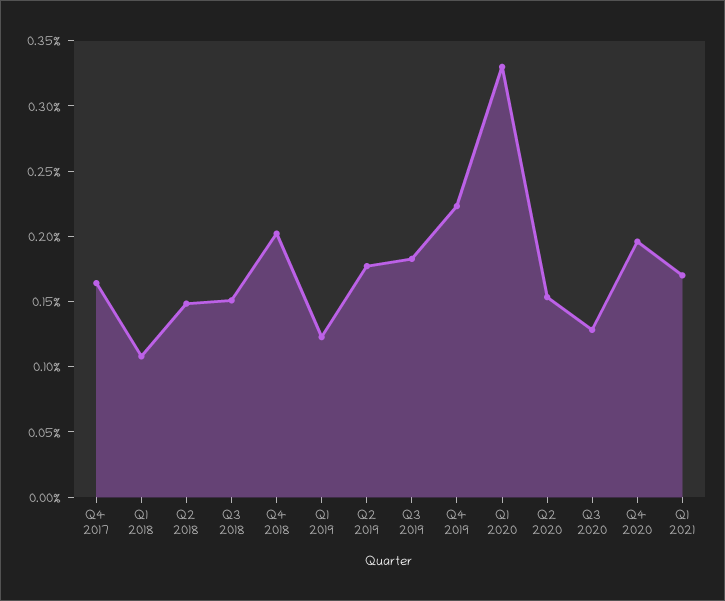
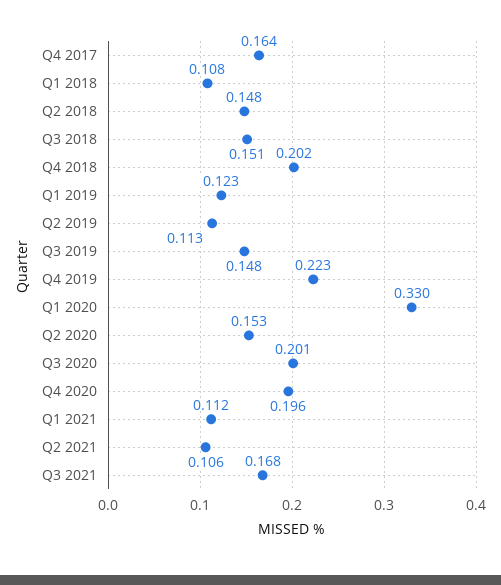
Q2 2019: 0.18 -> 0.113
Q3 2019: 0.18 -> 0.148
Q3 2020: 0.13 -> 0.201
Q1 2021: 0.17 -> 0.112
Q2 2021: none -> 0.106
Q3 2021: none -> 0.168

